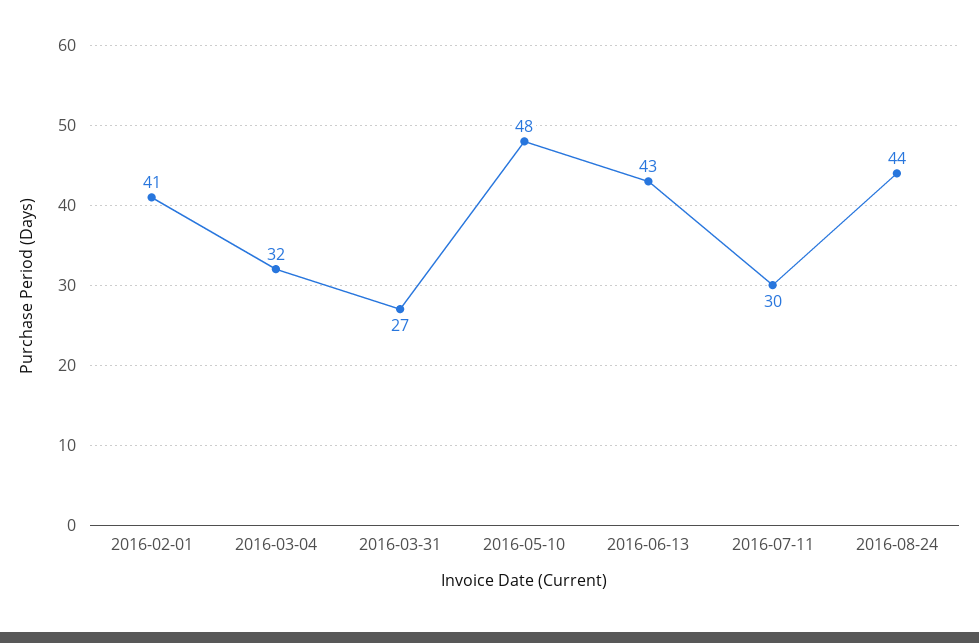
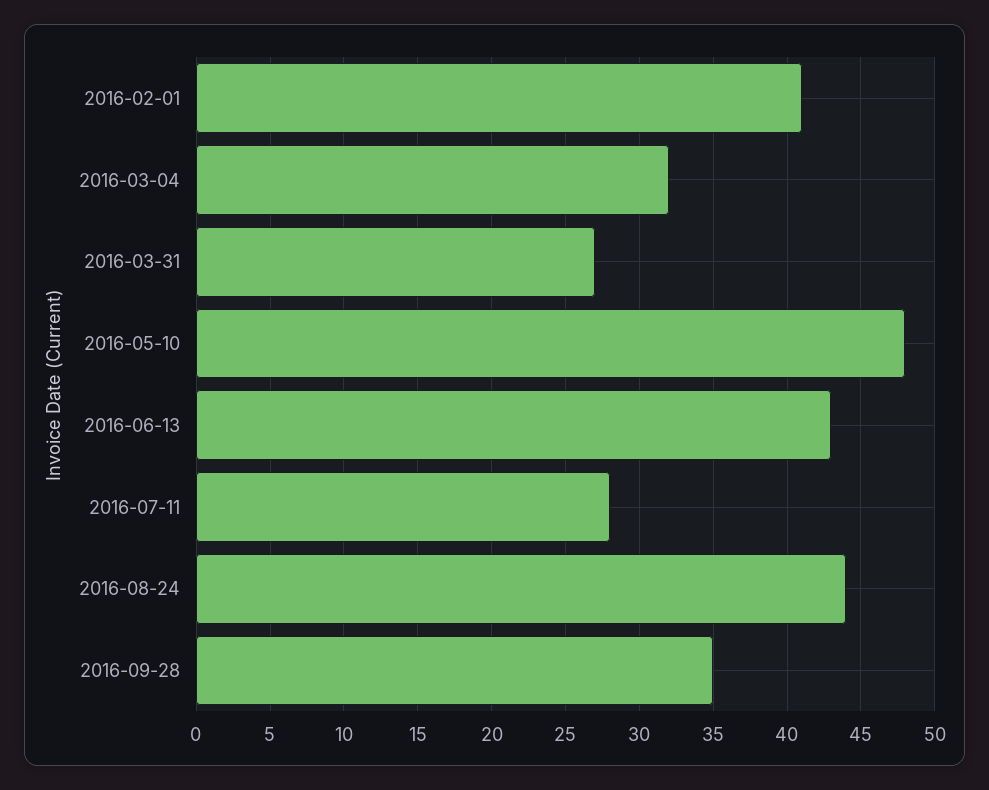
2016-07-11: 30 -> 28
2016-09-28: none -> 35

